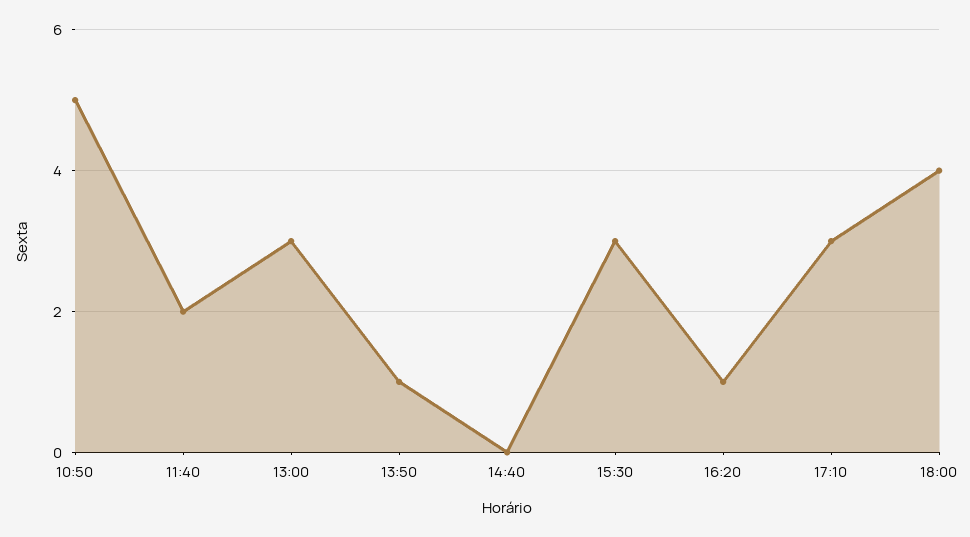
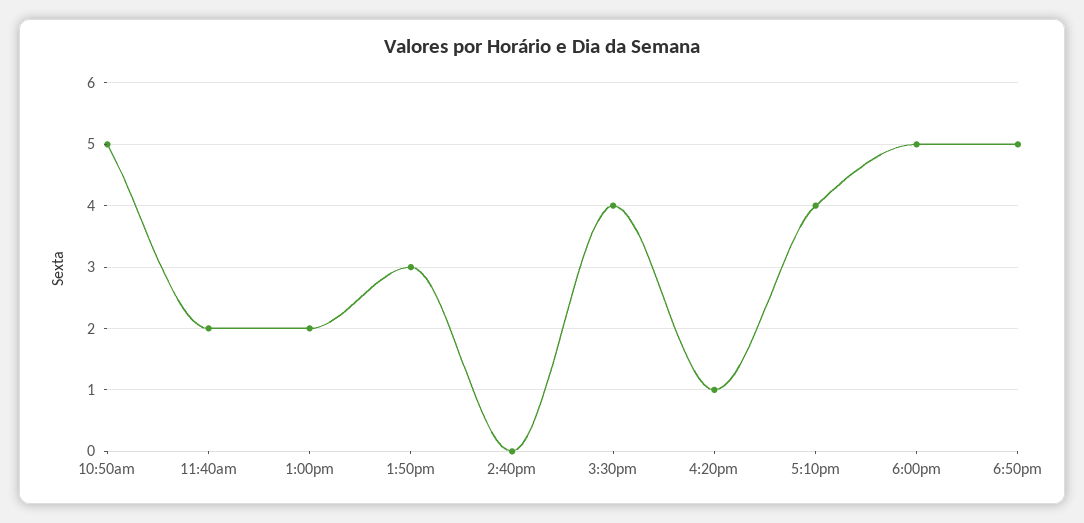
13:00: 3 -> 2
13:50: 1 -> 3
15:30: 3 -> 4
17:10: 3 -> 4
18:00: 4 -> 5
6:50pm: none -> 5

